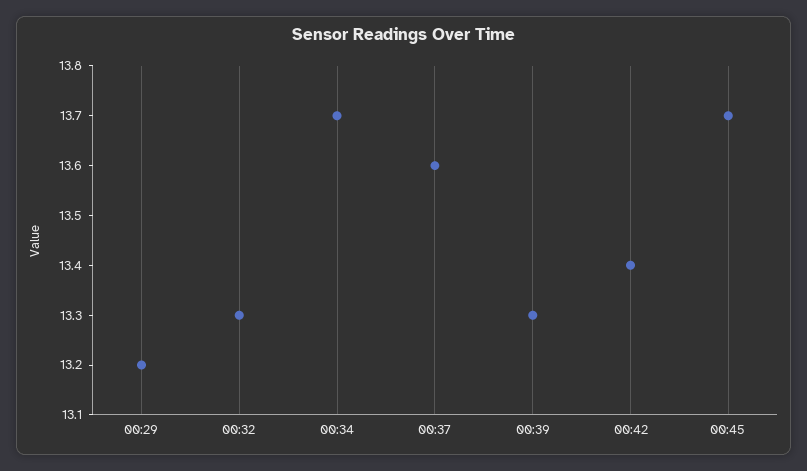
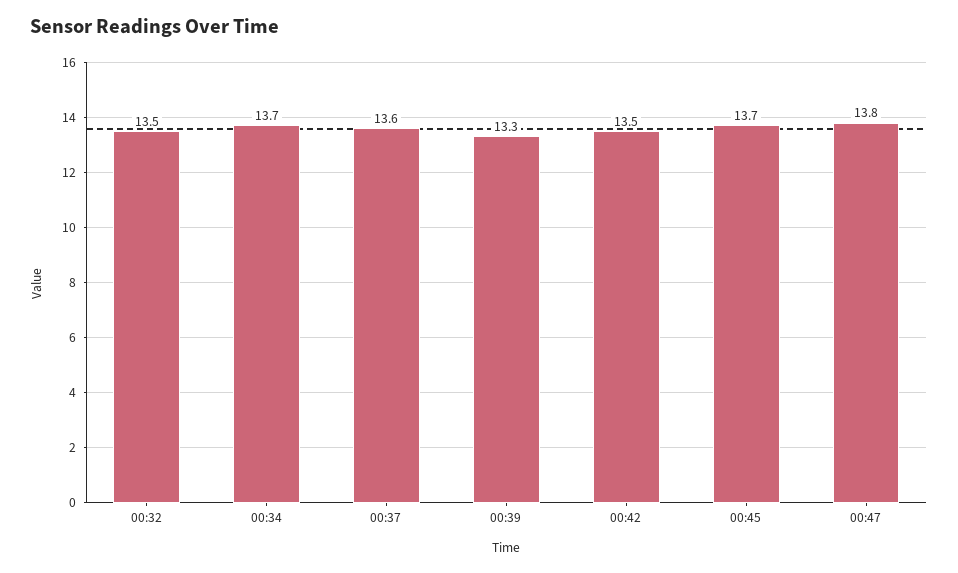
00:29: 13.2 -> none
00:32: 13.3 -> 13.5
00:42: 13.4 -> 13.5
00:47: none -> 13.8

